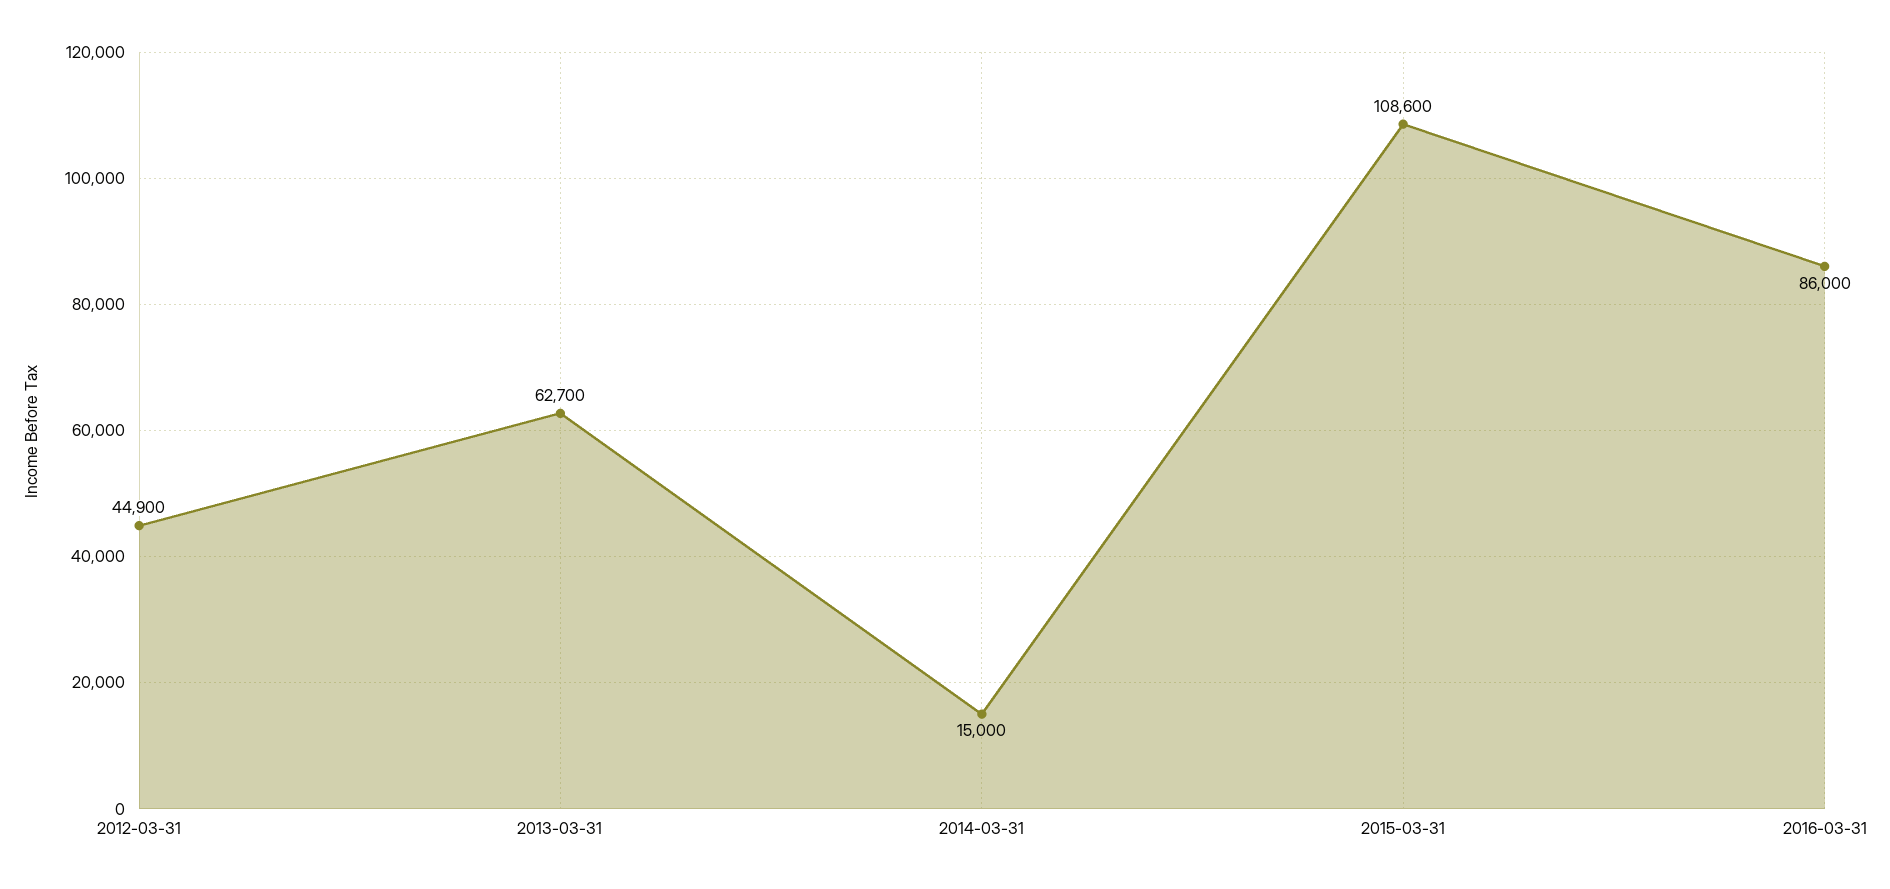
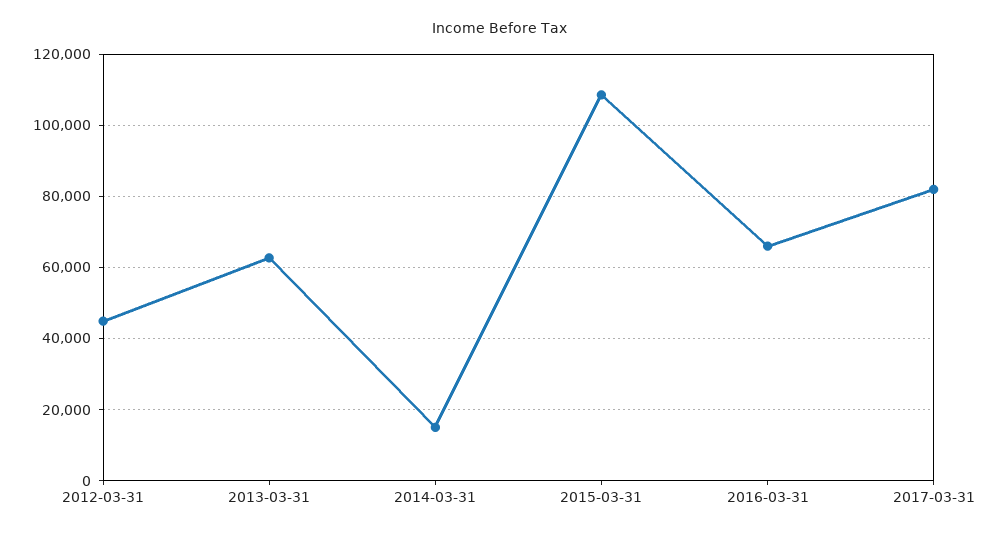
2016-03-31: 86000 -> 66000
2017-03-31: none -> 82000

